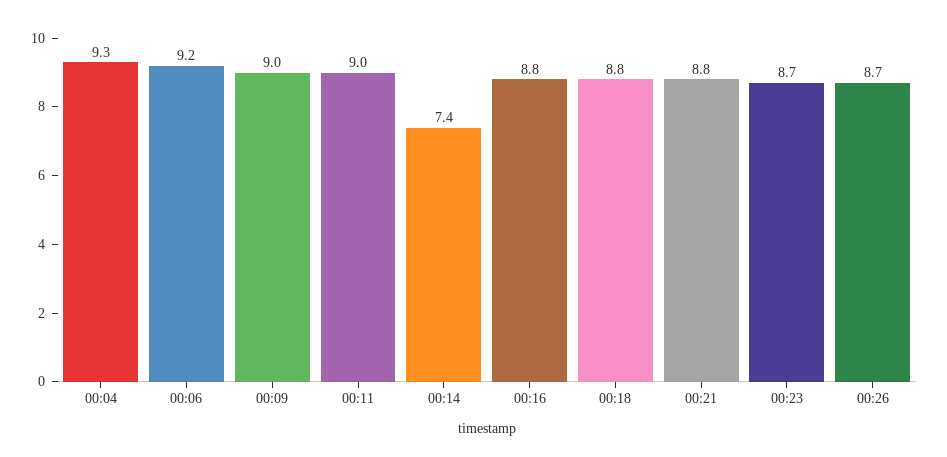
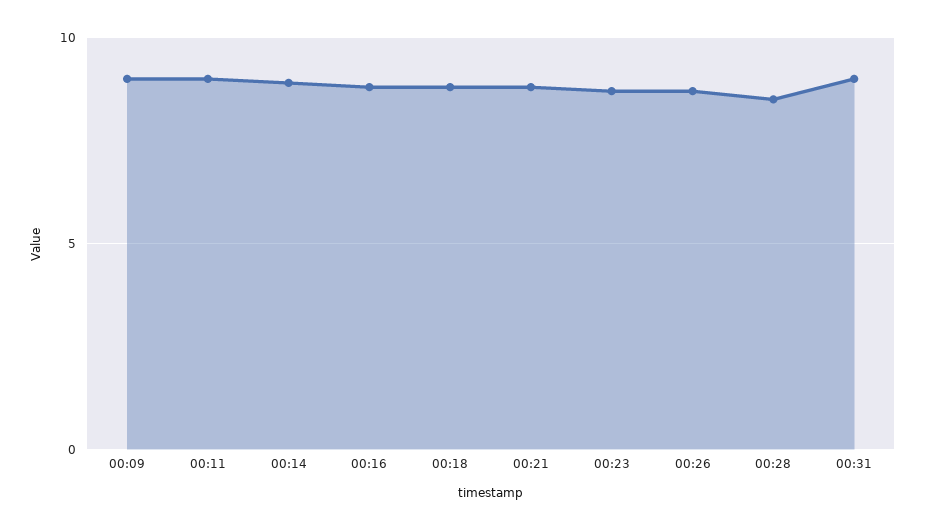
00:04: 9.3 -> none
00:06: 9.2 -> none
00:14: 7.4 -> 9
00:28: none -> 8.5
00:31: none -> 9

